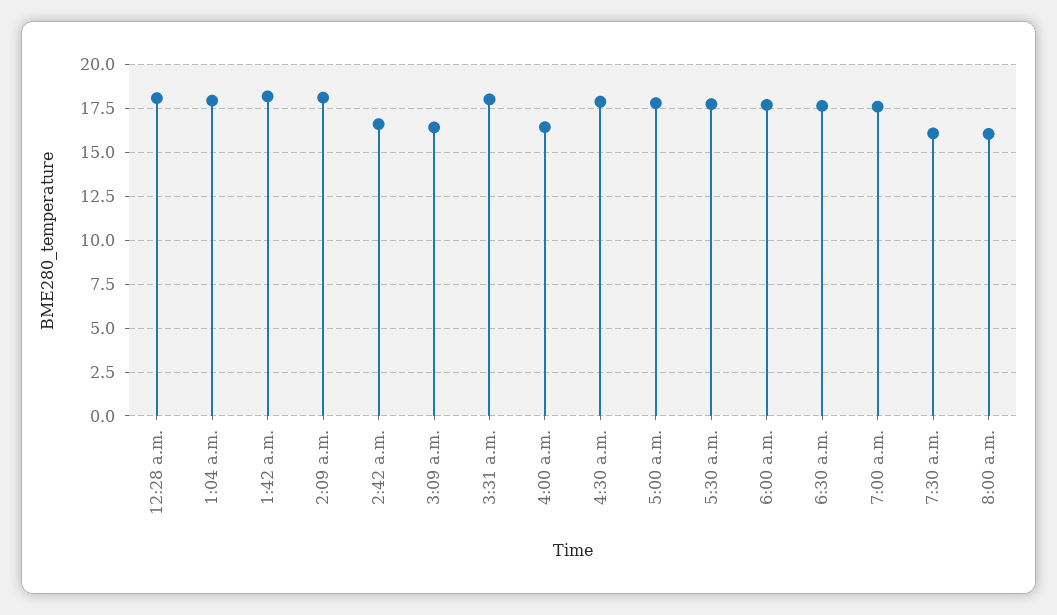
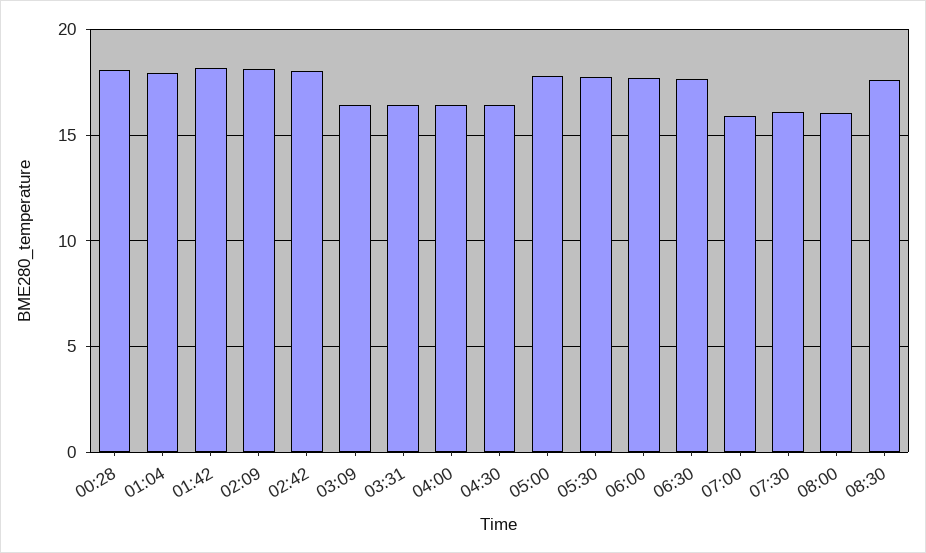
2:42 a.m.: 16.5 -> 18
3:31 a.m.: 18 -> 16.5
4:30 a.m.: 18 -> 16.5
7:00 a.m.: 17.5 -> 16
08:30: none -> 17.5

